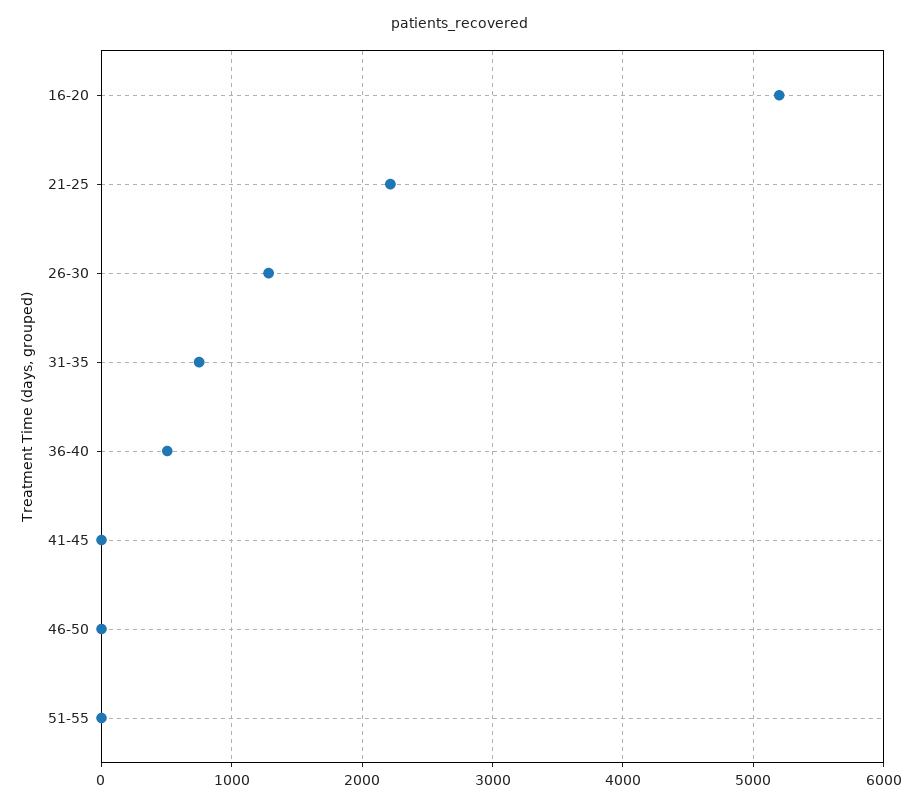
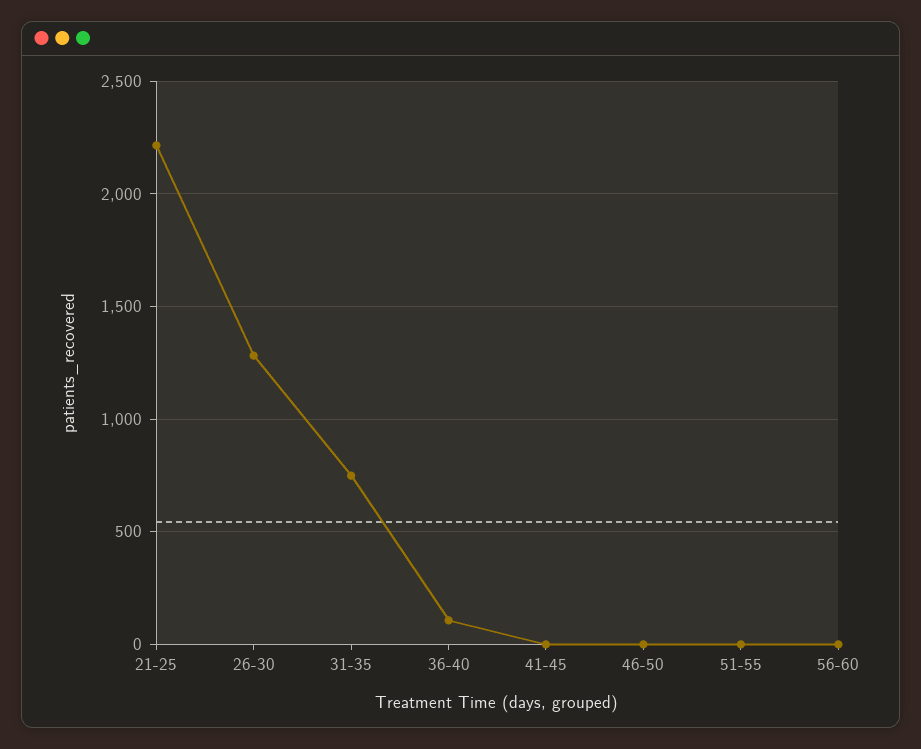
16-20: 5200 -> none
36-40: 500 -> 100
56-60: none -> 0

